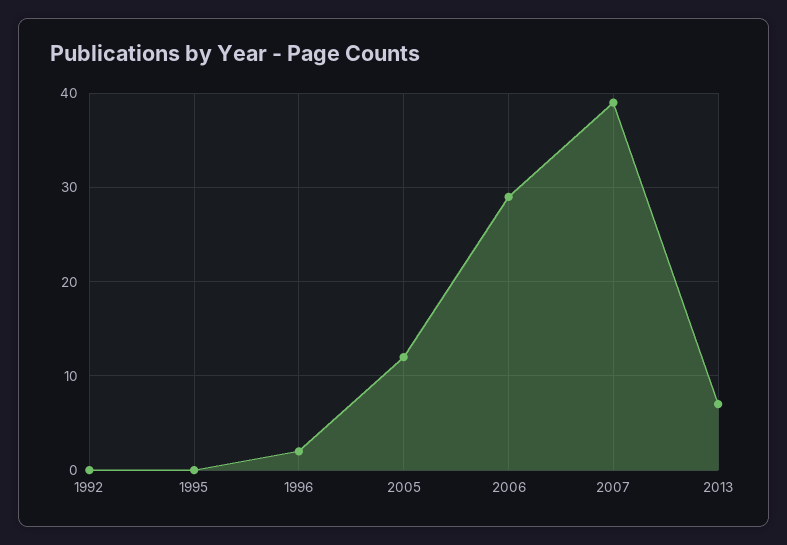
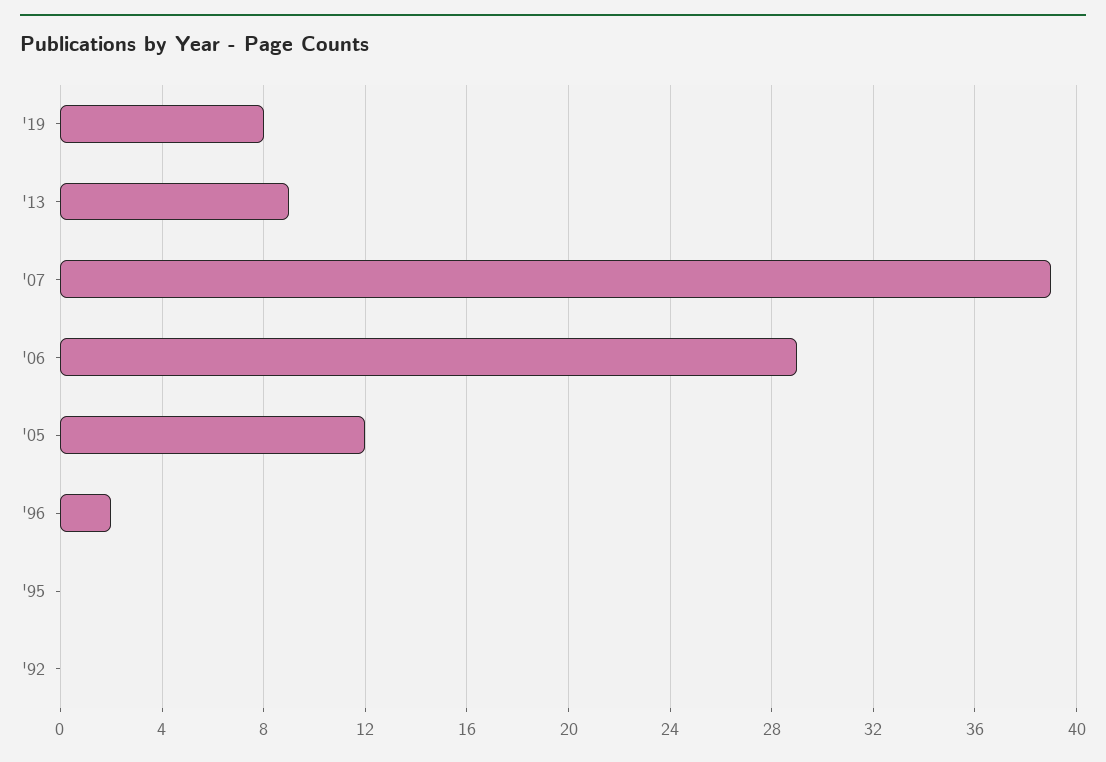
2013: 7 -> 9
'19: none -> 8

